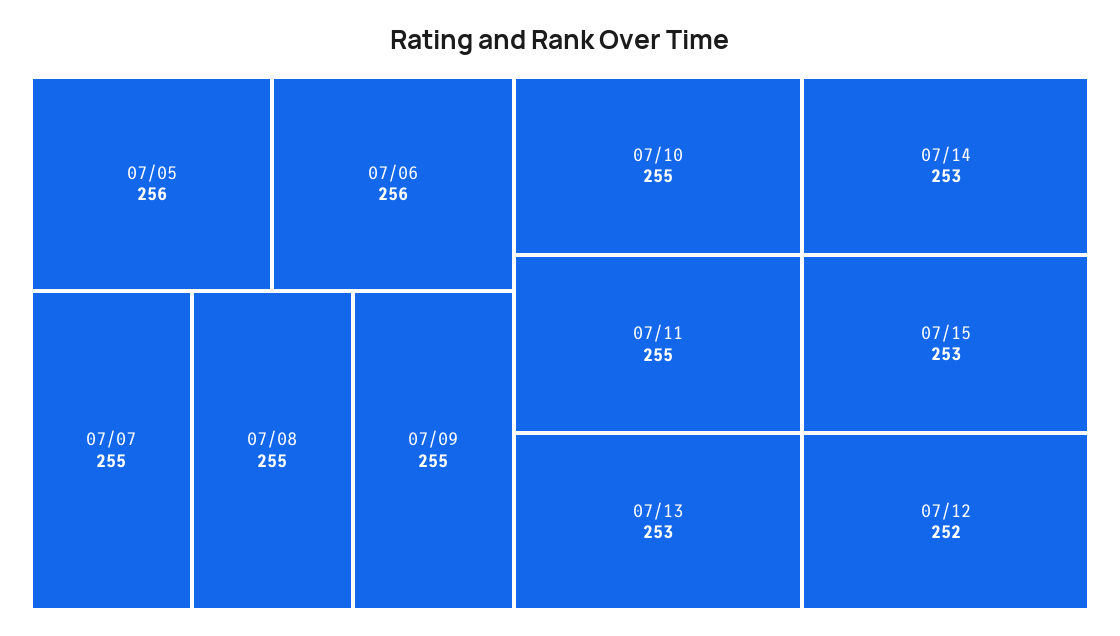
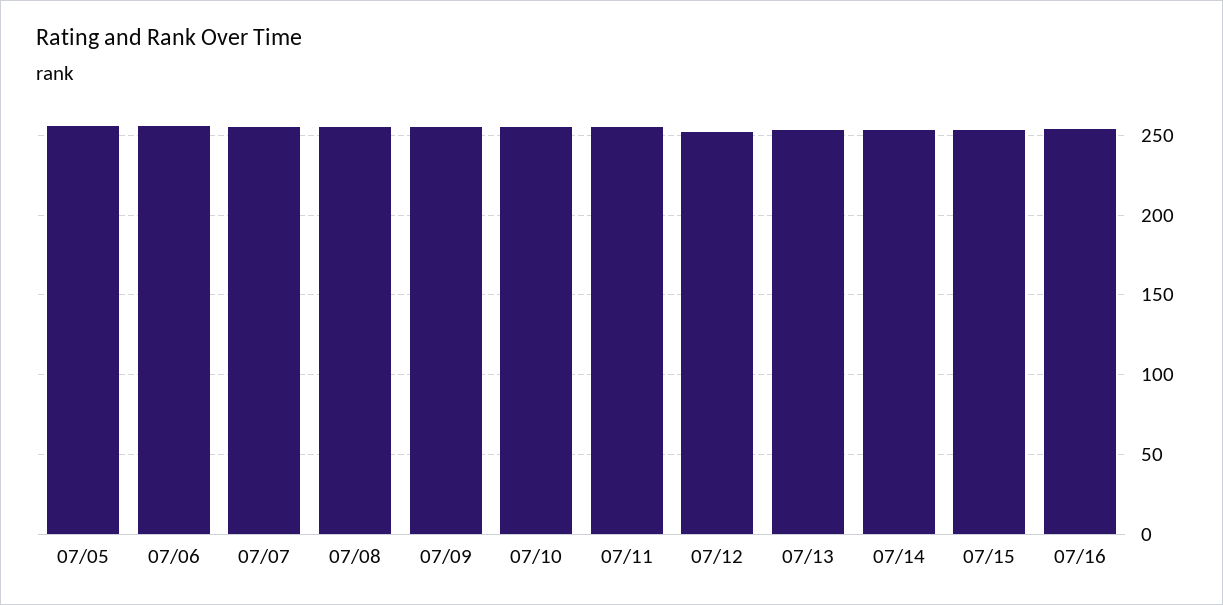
07/16: none -> 255

